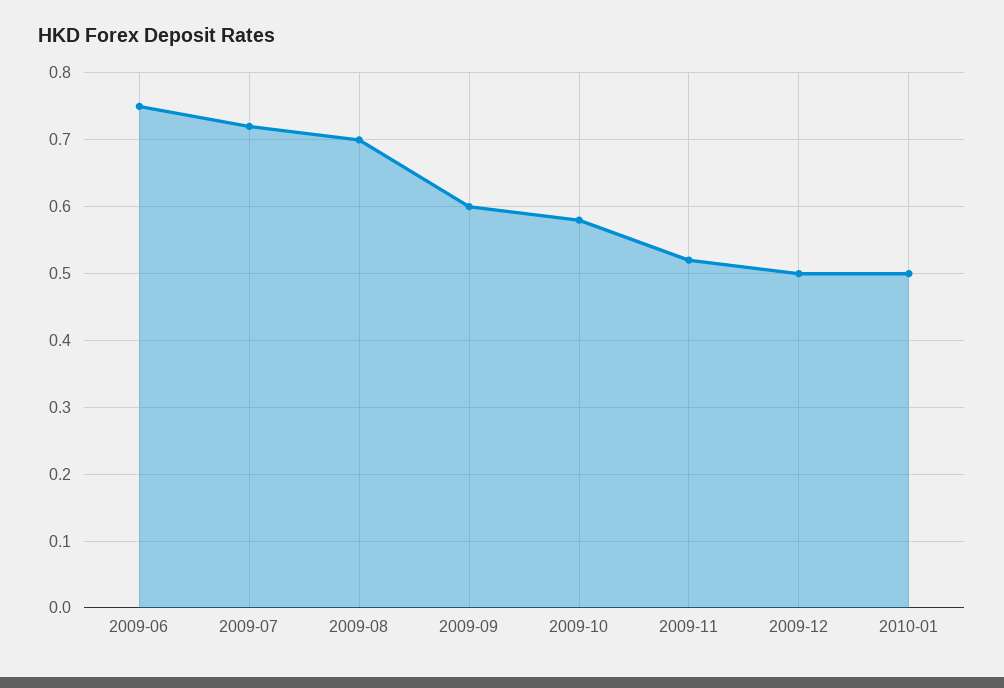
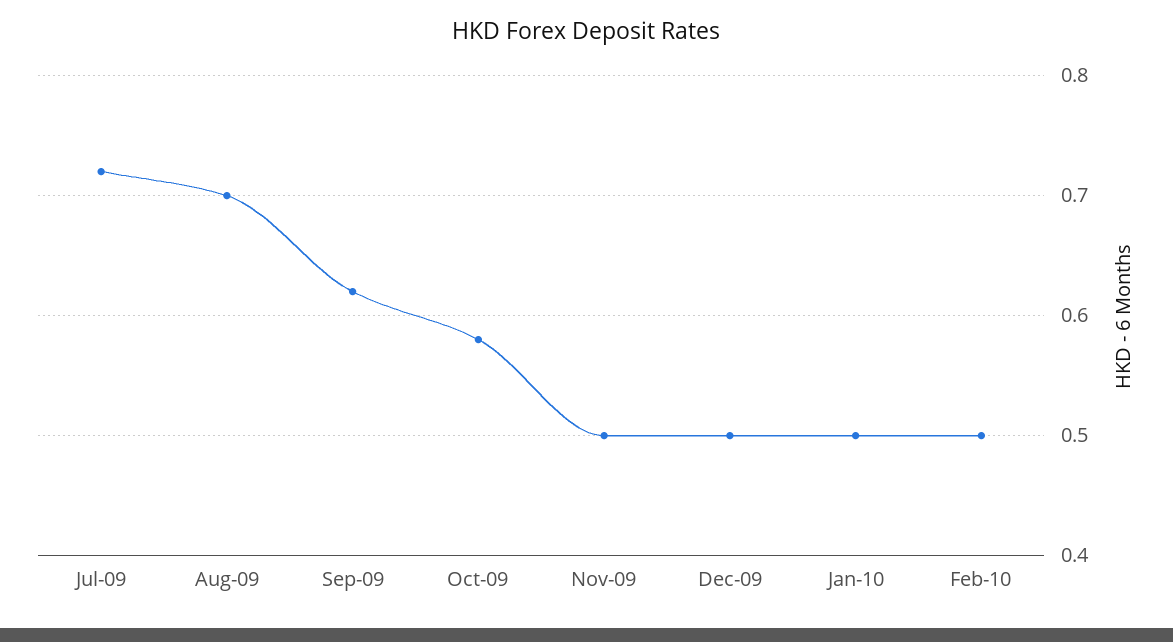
2009-06: 0.75 -> none
2009-09: 0.6 -> 0.62
2009-11: 0.52 -> 0.5
Feb-10: none -> 0.5

